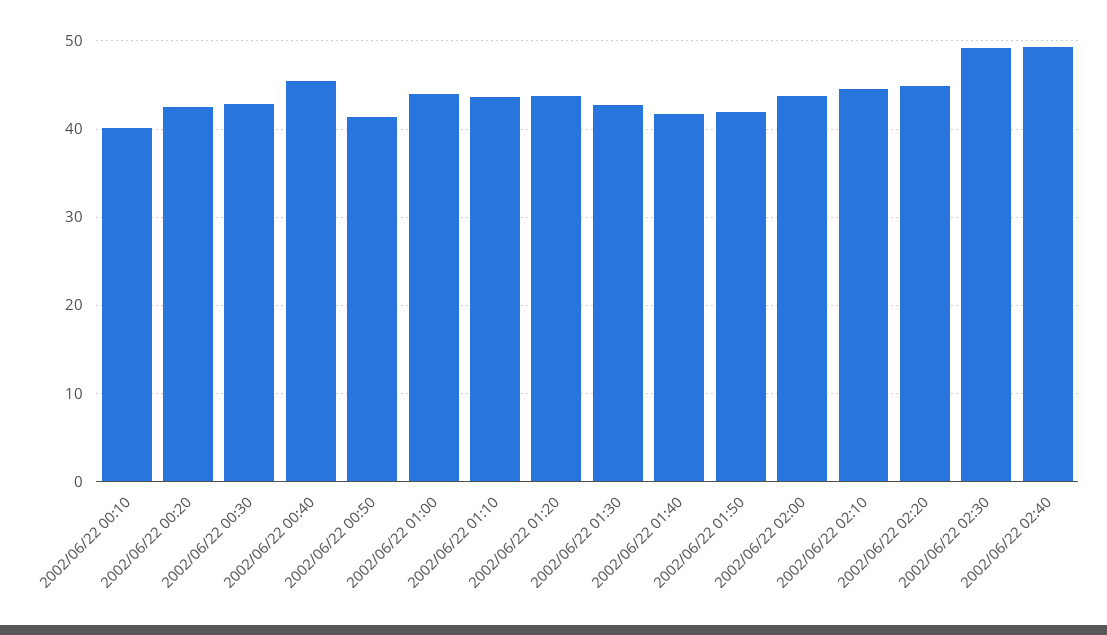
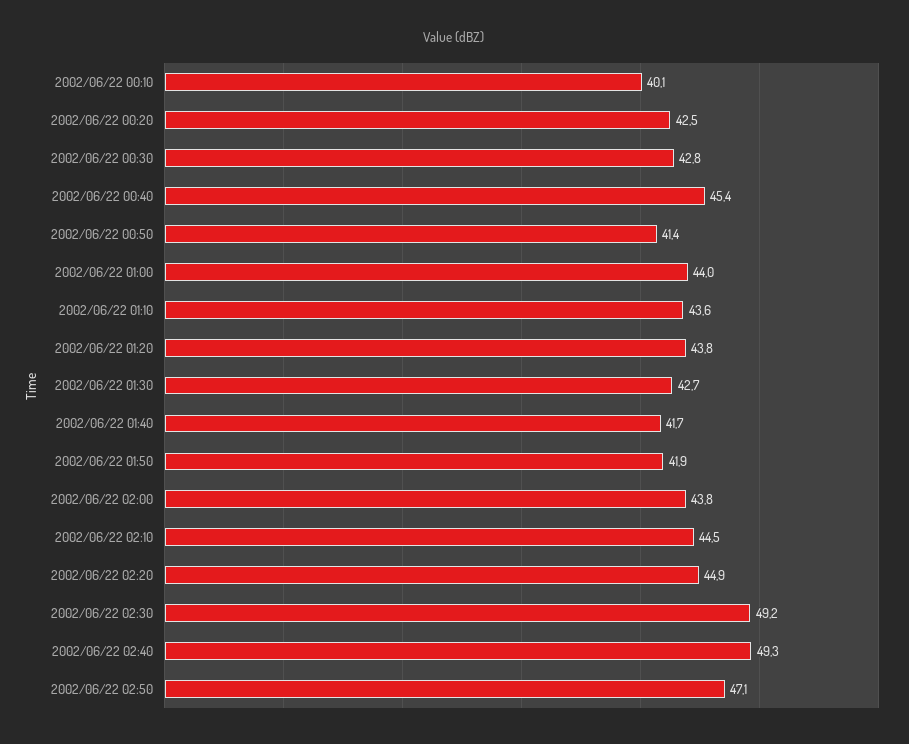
2002/06/22 02:50: none -> 47.1

